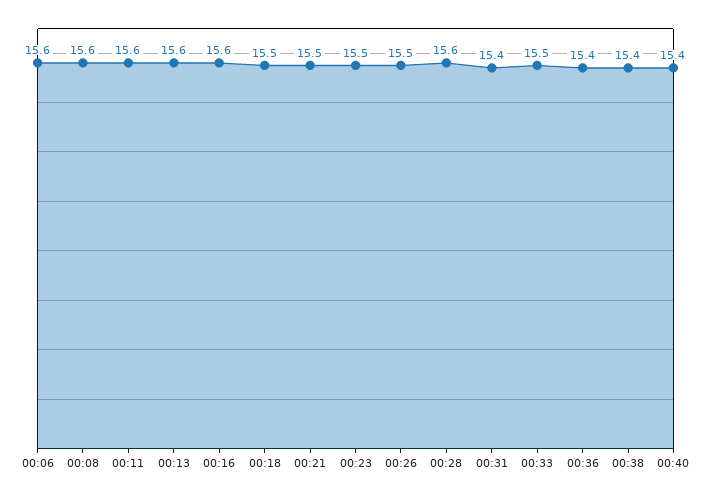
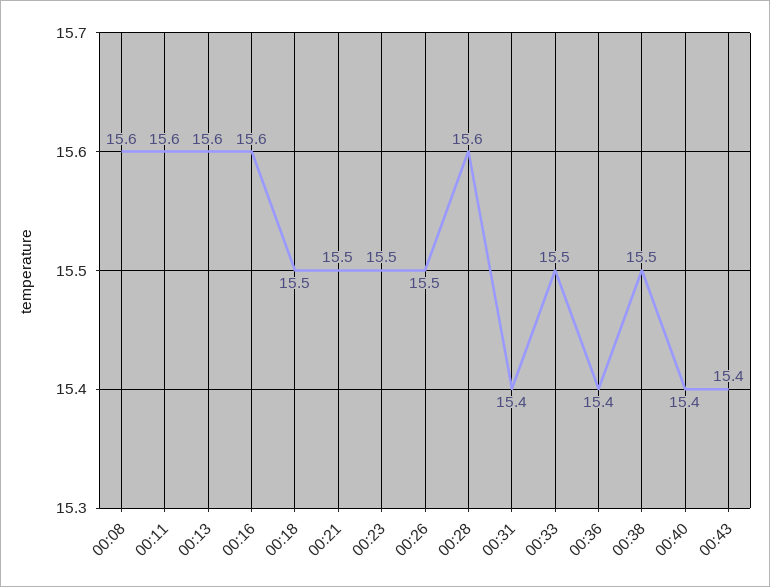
00:06: 15.6 -> none
00:38: 15.4 -> 15.5
00:43: none -> 15.4

